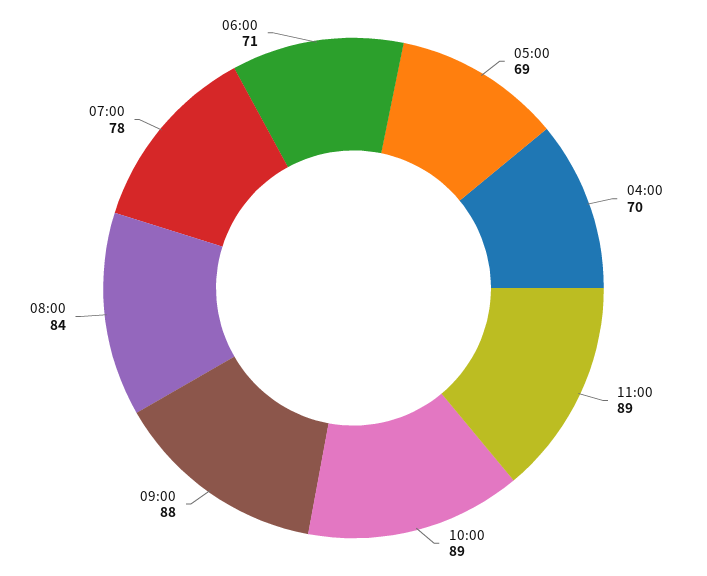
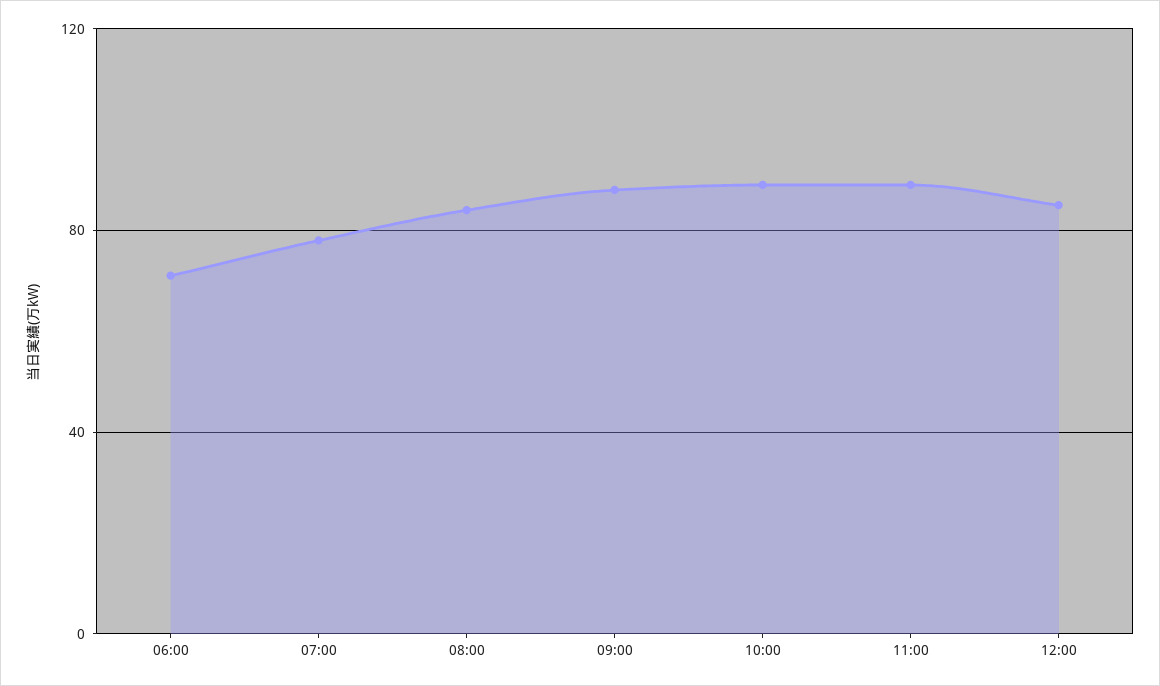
05:00: 69 -> none
04:00: 70 -> none
12:00: none -> 85

